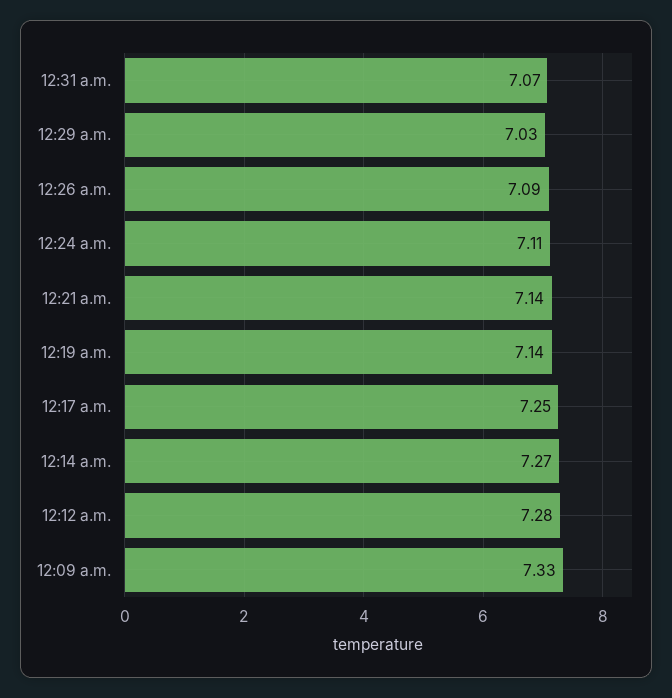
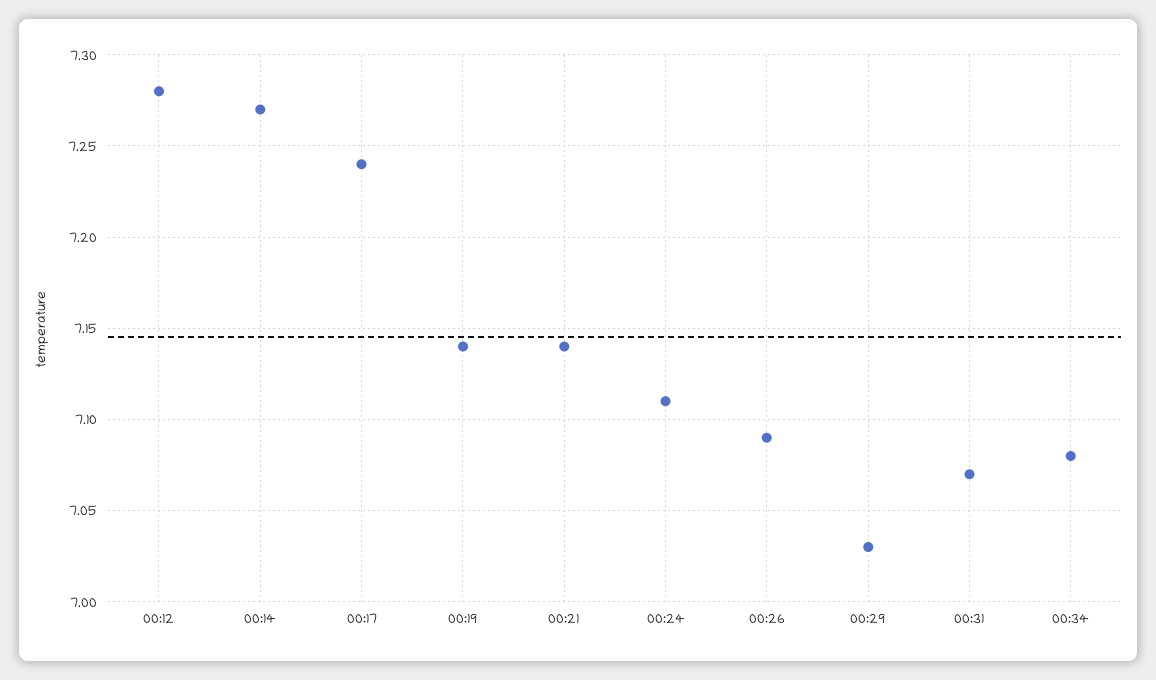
12:17 a.m.: 7.25 -> 7.24
12:09 a.m.: 7.33 -> none
00:34: none -> 7.08

